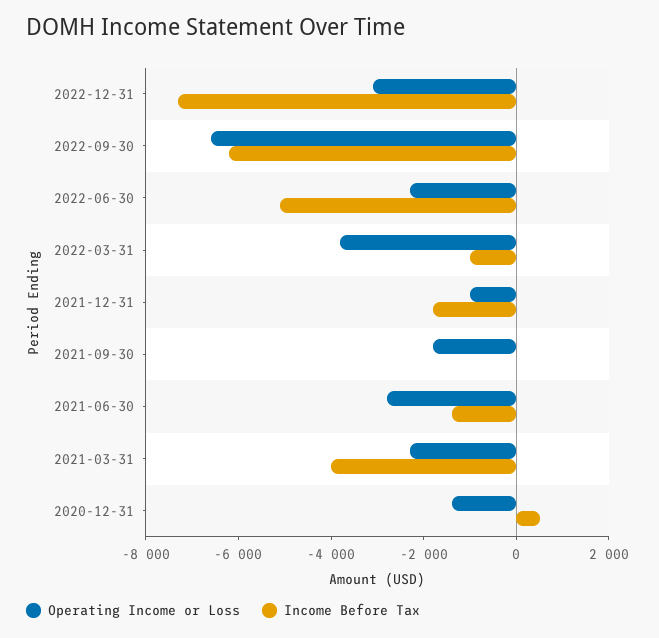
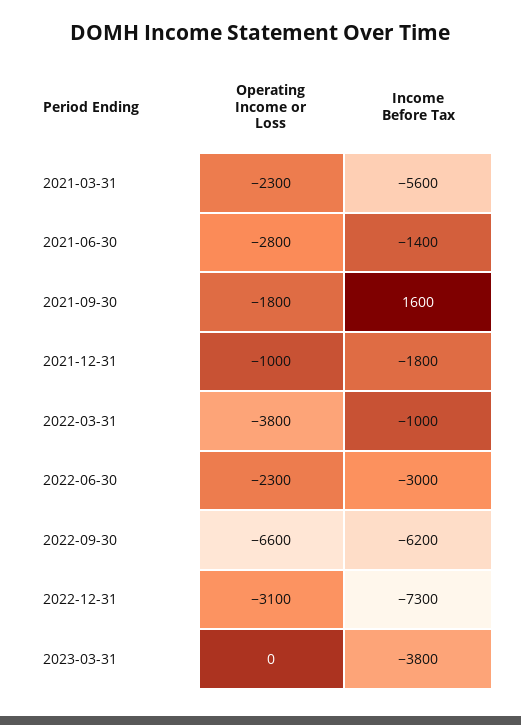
Income Before Tax, 2022-06-30: -5000 -> -3000
Income Before Tax, 2021-09-30: 0 -> 1600
Income Before Tax, 2021-03-31: -4000 -> -5600
Operating Income or Loss, 2020-12-31: -1500 -> none
Income Before Tax, 2020-12-31: 500 -> none
Operating Income or Loss, 2023-03-31: none -> 0
Income Before Tax, 2023-03-31: none -> -3800

